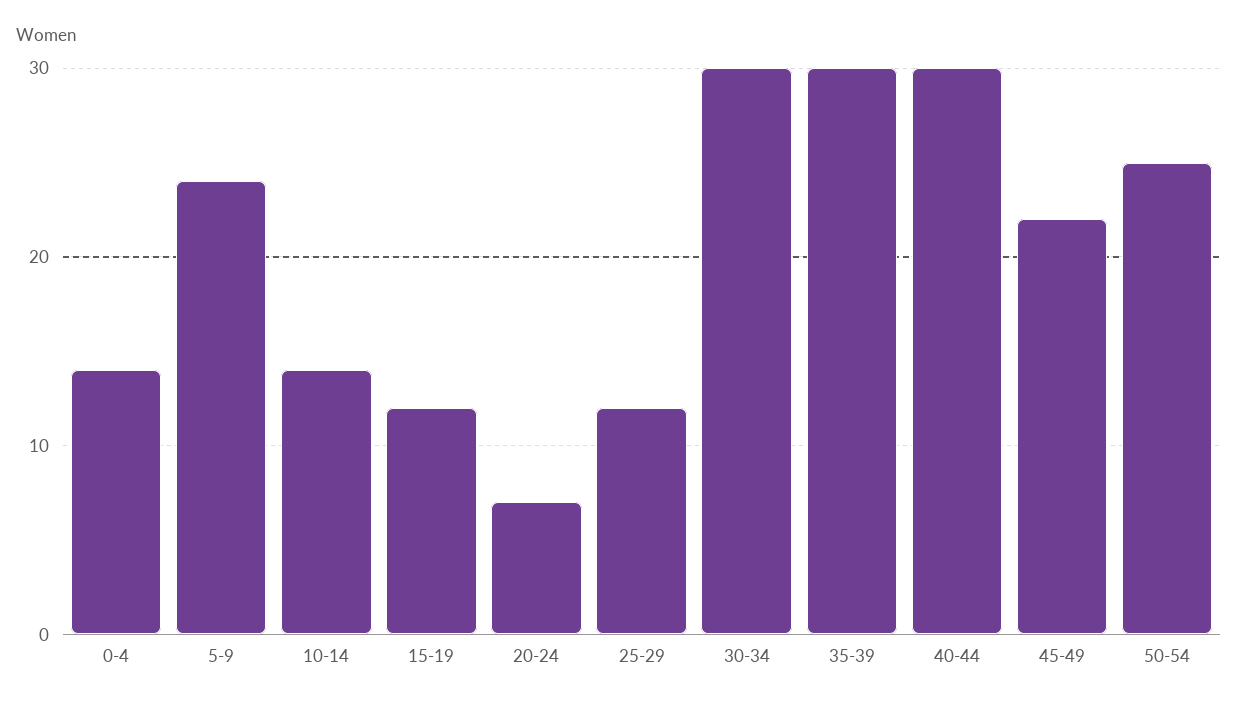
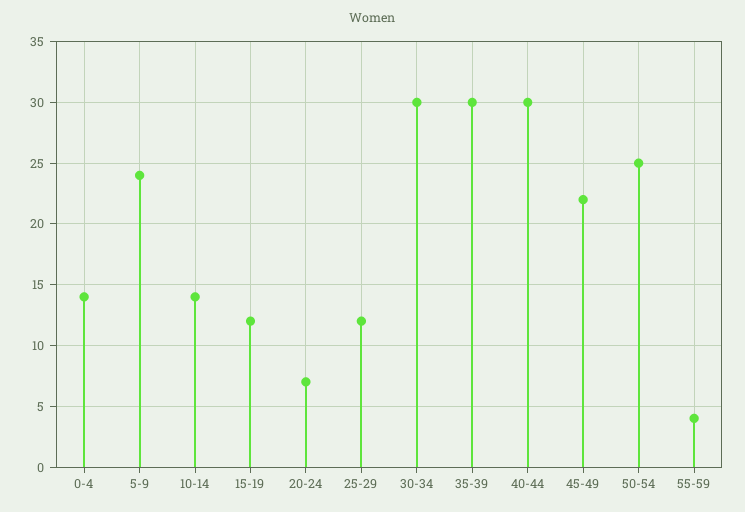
55-59: none -> 4

